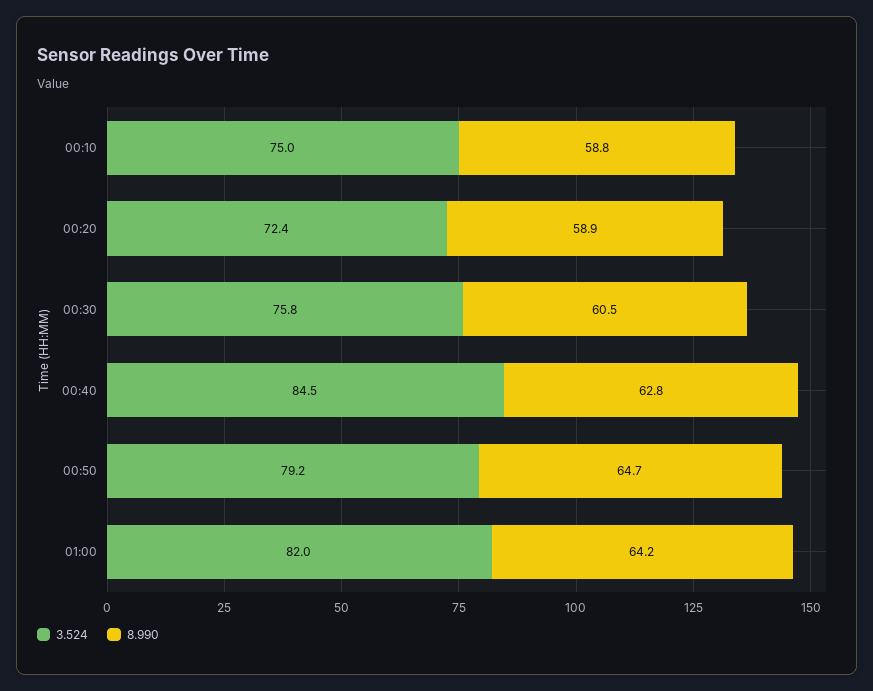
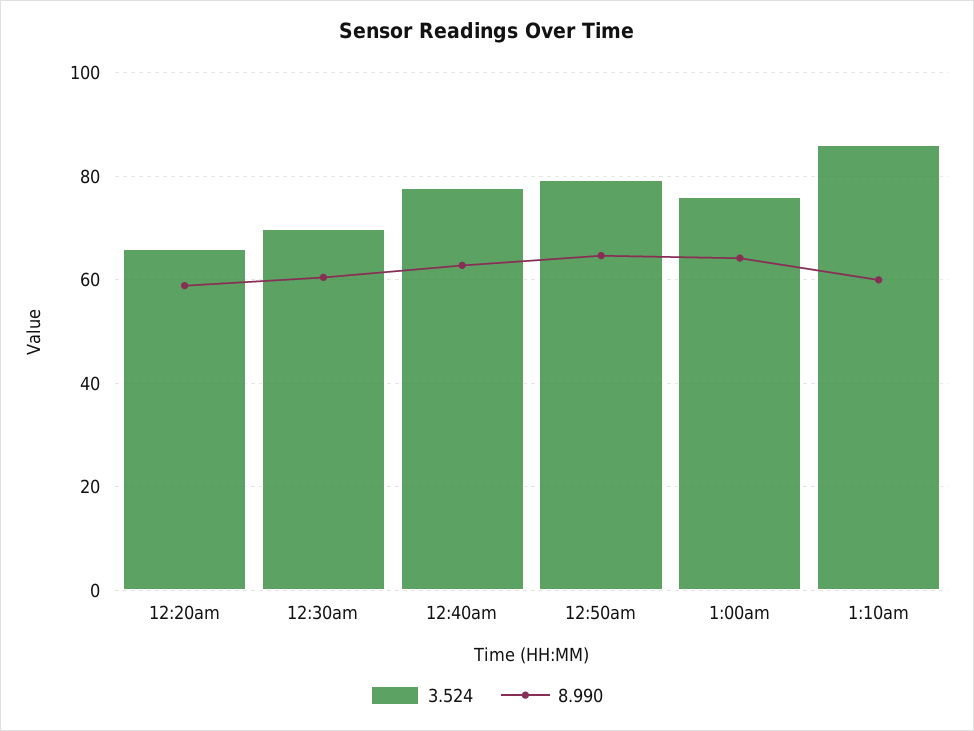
3.524, 00:10: 75 -> none
8.990, 00:10: 58.8 -> none
3.524, 00:20: 72.4 -> 66
3.524, 00:30: 75.8 -> 70
3.524, 00:40: 84.5 -> 78
3.524, 01:00: 82 -> 76
3.524, 1:10am: none -> 86
8.990, 1:10am: none -> 60

